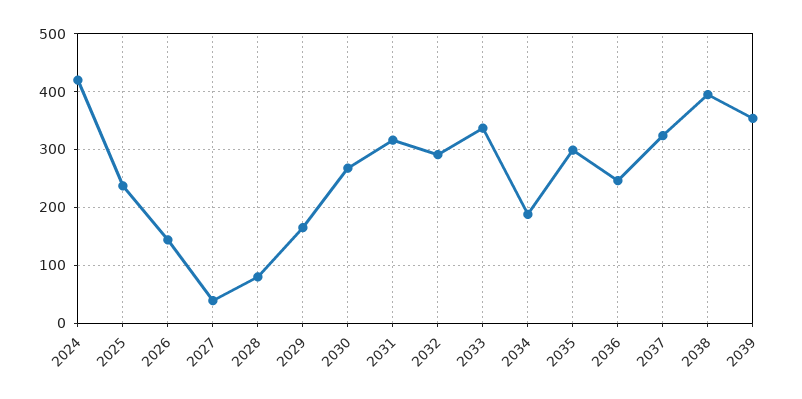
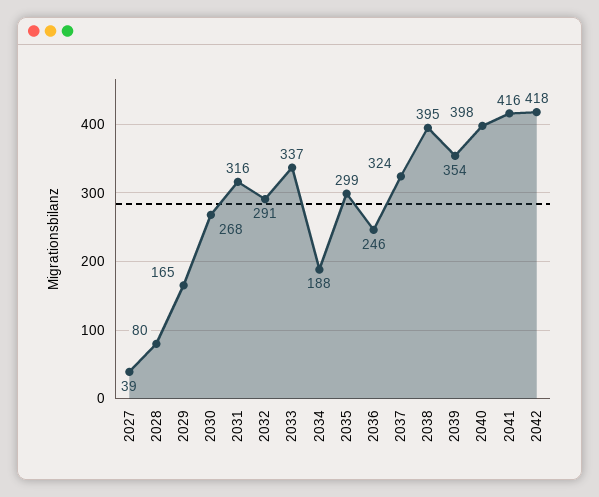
2024: 420 -> none
2025: 240 -> none
2026: 140 -> none
2040: none -> 398
2041: none -> 416
2042: none -> 418

